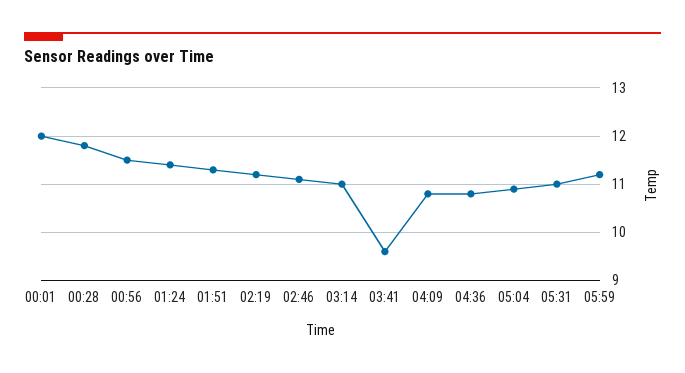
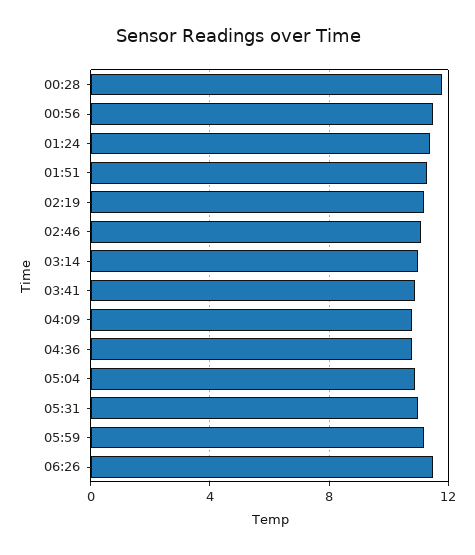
00:01: 12 -> none
03:41: 9.5 -> 11
06:26: none -> 11.5

